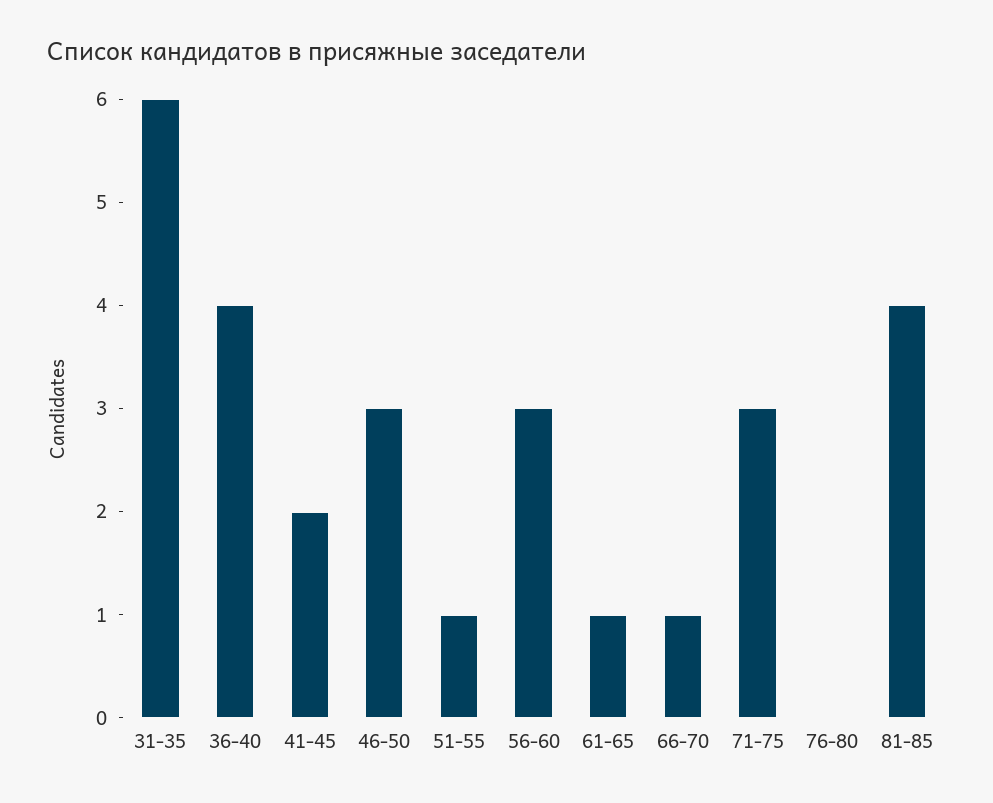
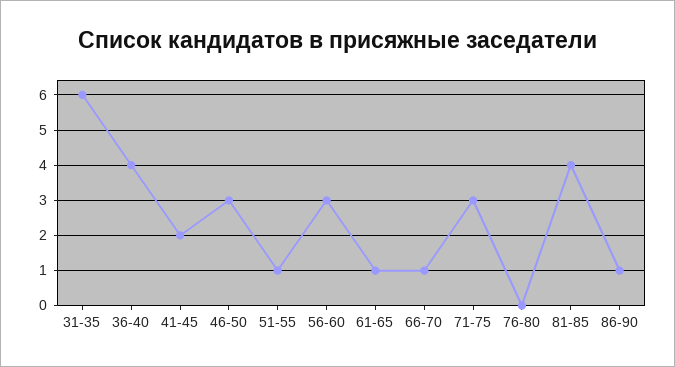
86-90: none -> 1

